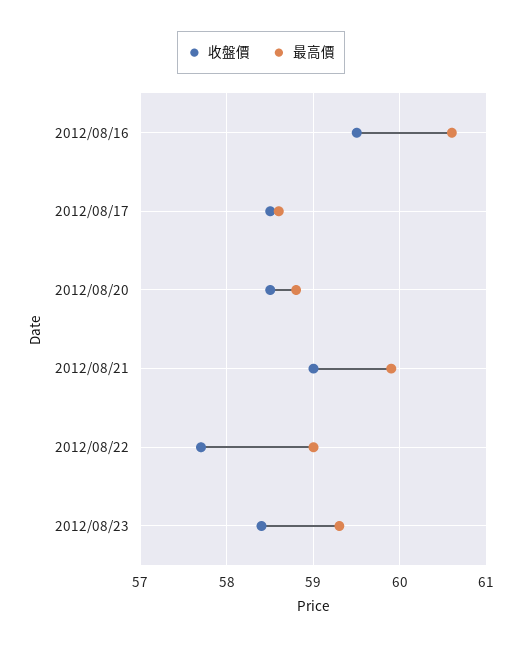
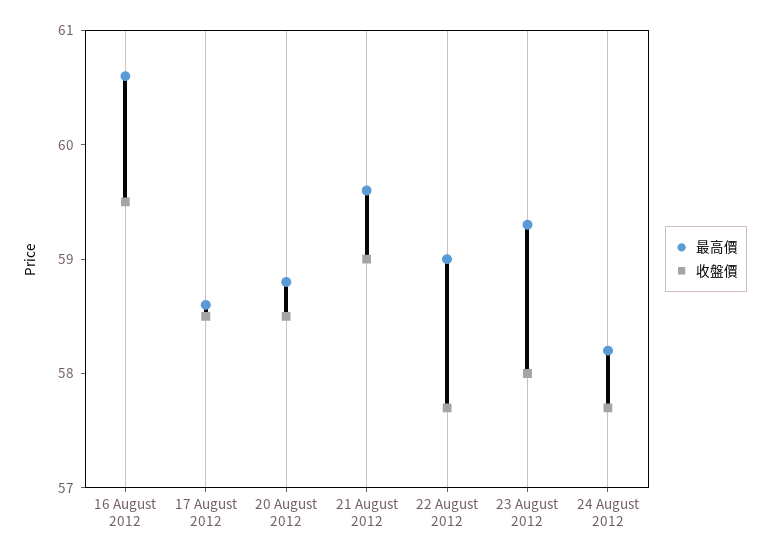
最高價, 2012/08/21: 59.9 -> 59.6
收盤價, 2012/08/23: 58.4 -> 58
最高價, 24 August 2012: none -> 58.2
收盤價, 24 August 2012: none -> 57.7

